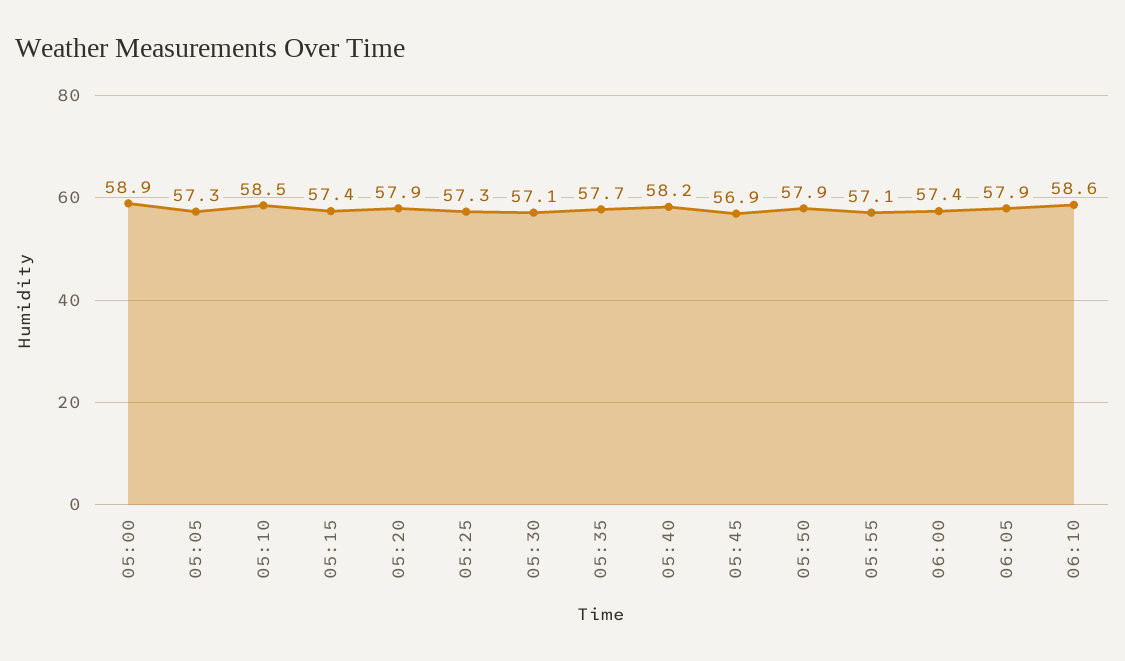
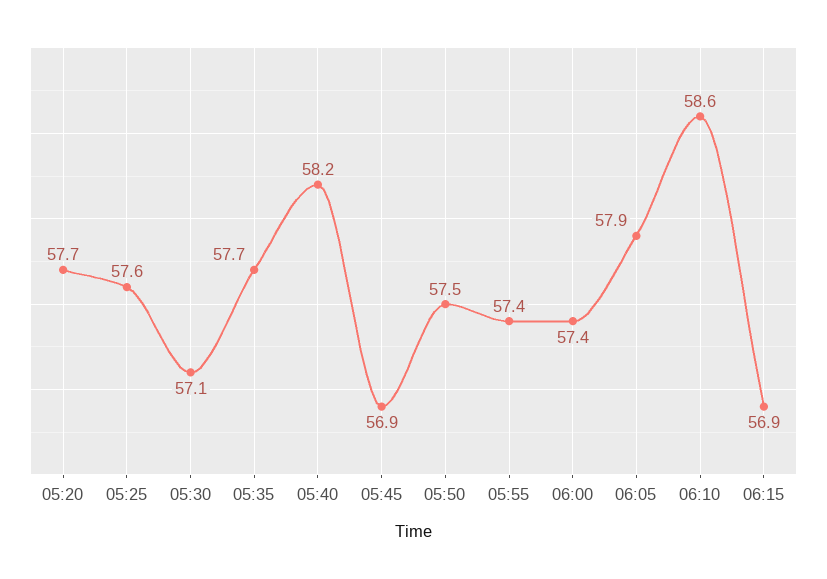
05:00: 58.9 -> none
05:05: 57.3 -> none
05:10: 58.5 -> none
05:15: 57.4 -> none
05:20: 57.9 -> 57.7
05:25: 57.3 -> 57.6
05:50: 57.9 -> 57.5
05:55: 57.1 -> 57.4
06:15: none -> 56.9

